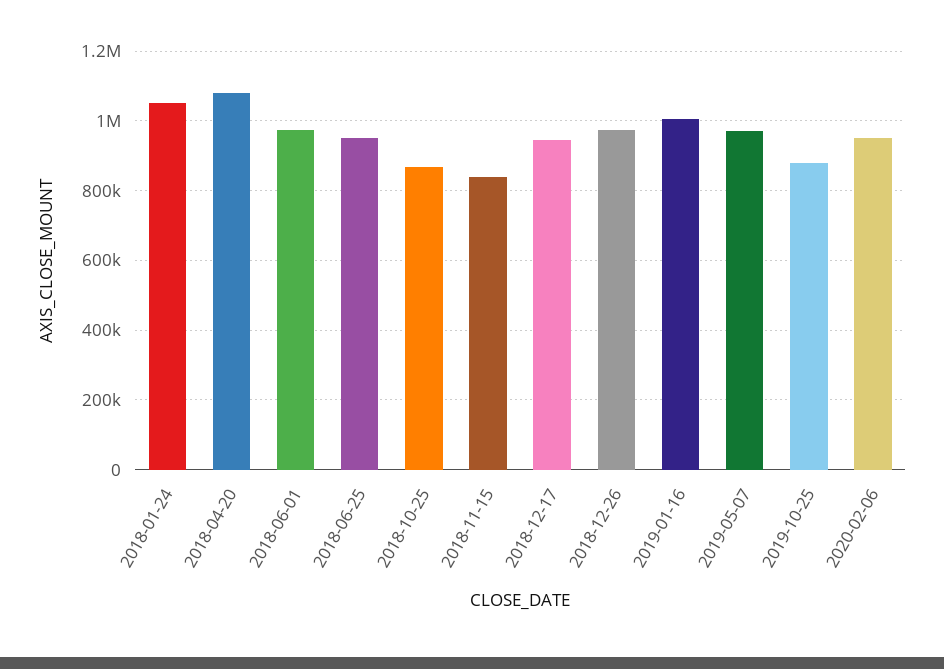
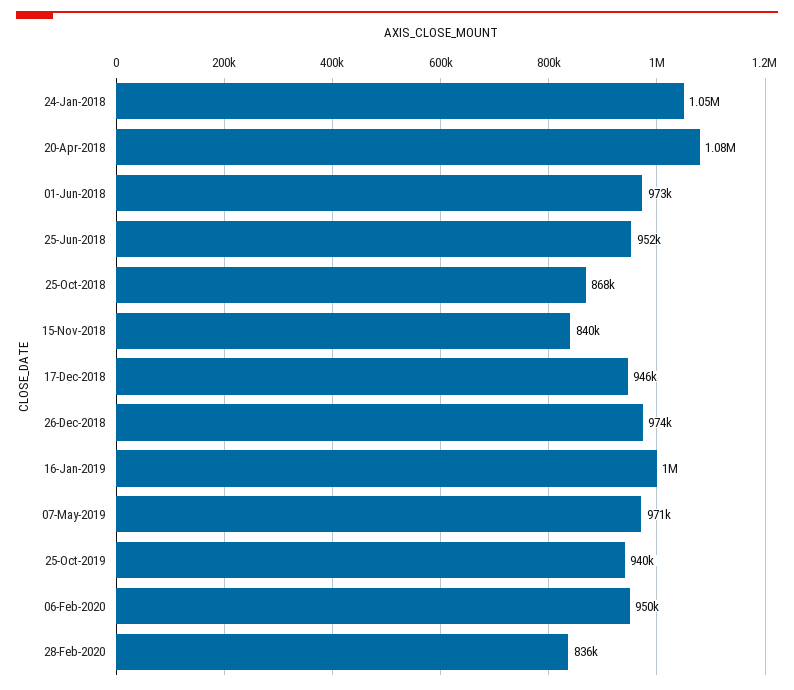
2019-10-25: 880000 -> 940000
28-Feb-2020: none -> 836000

